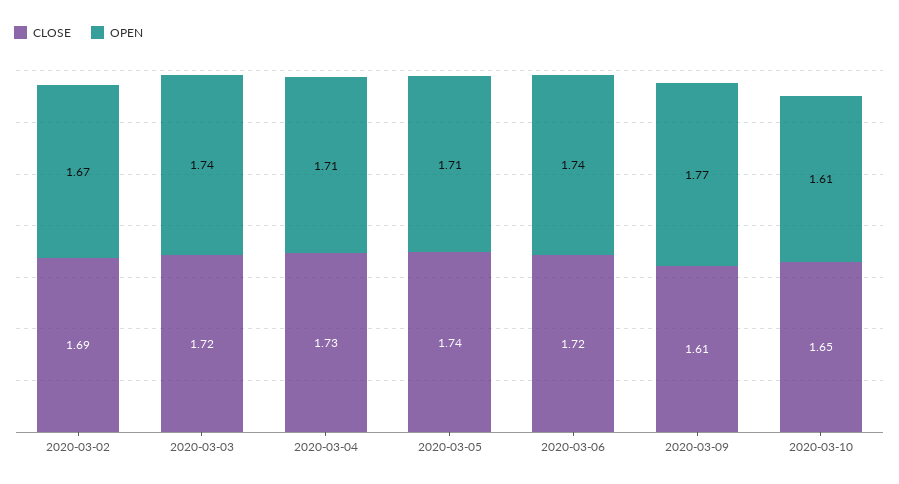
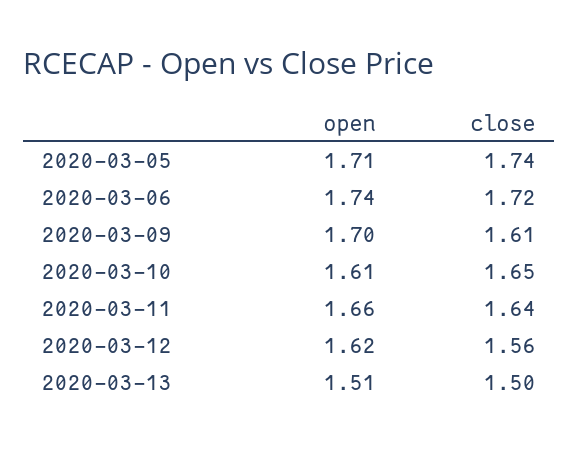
CLOSE, 2020-03-02: 1.69 -> none
OPEN, 2020-03-02: 1.67 -> none
CLOSE, 2020-03-03: 1.72 -> none
OPEN, 2020-03-03: 1.74 -> none
CLOSE, 2020-03-04: 1.73 -> none
OPEN, 2020-03-04: 1.71 -> none
OPEN, 2020-03-09: 1.77 -> 1.7
OPEN, 2020-03-11: none -> 1.66
CLOSE, 2020-03-11: none -> 1.64
OPEN, 2020-03-12: none -> 1.62
CLOSE, 2020-03-12: none -> 1.56
OPEN, 2020-03-13: none -> 1.51
CLOSE, 2020-03-13: none -> 1.5

